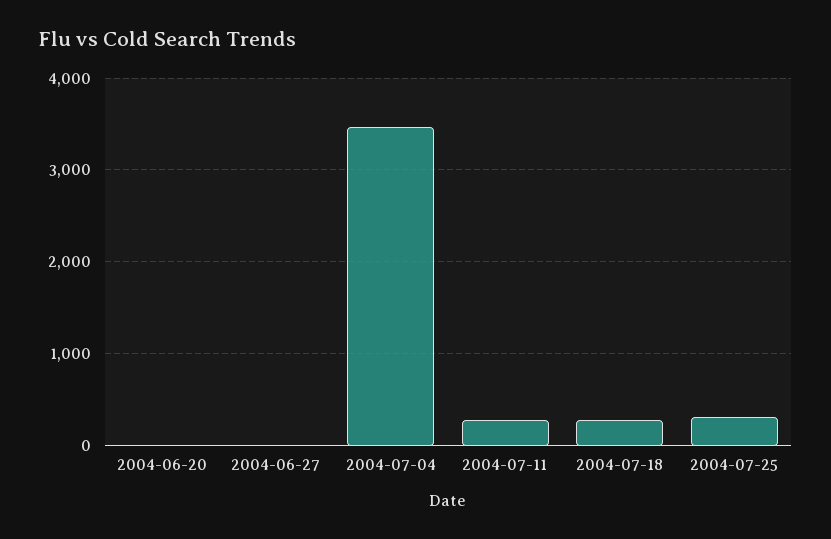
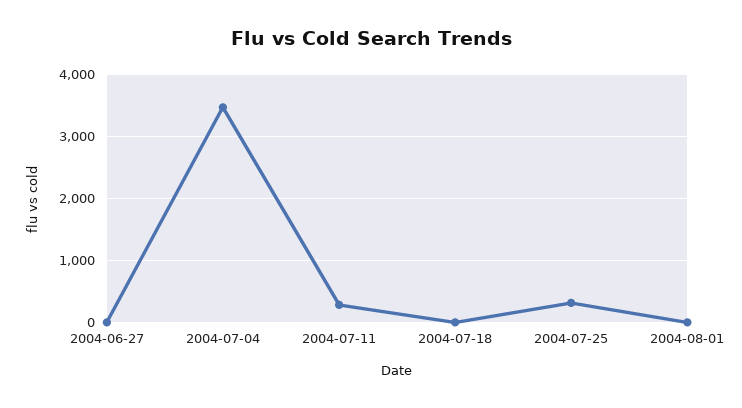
2004-06-20: 0 -> none
2004-07-18: 300 -> 0
2004-08-01: none -> 0

